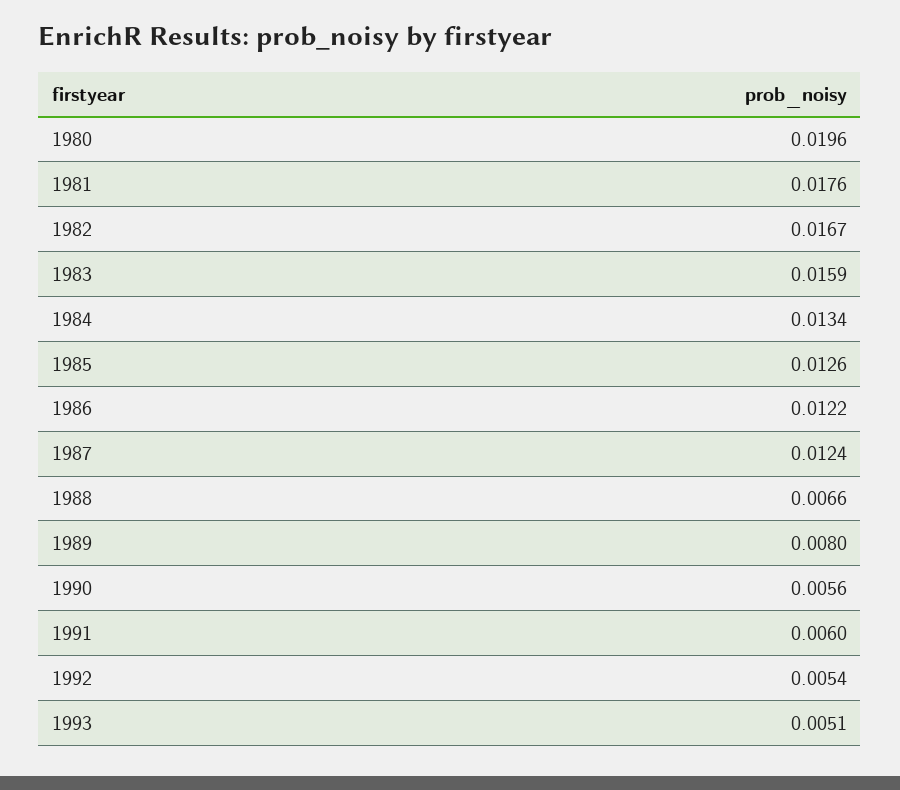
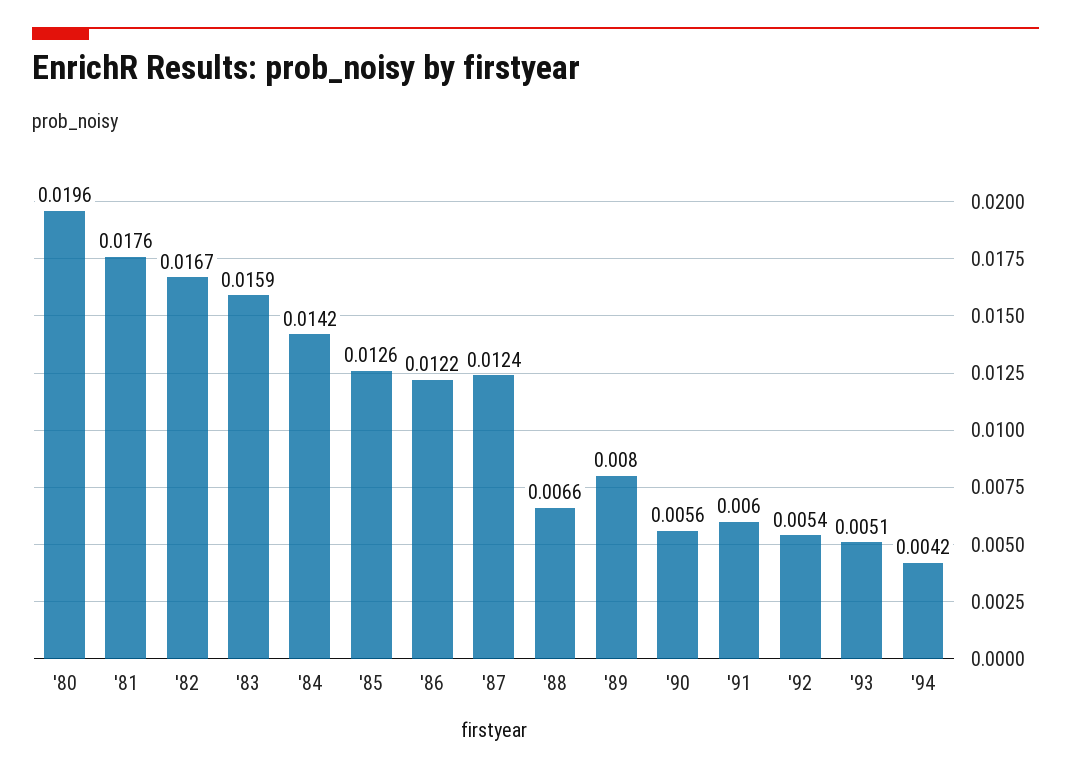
1984: 0.0134 -> 0.0142
'94: none -> 0.0042

